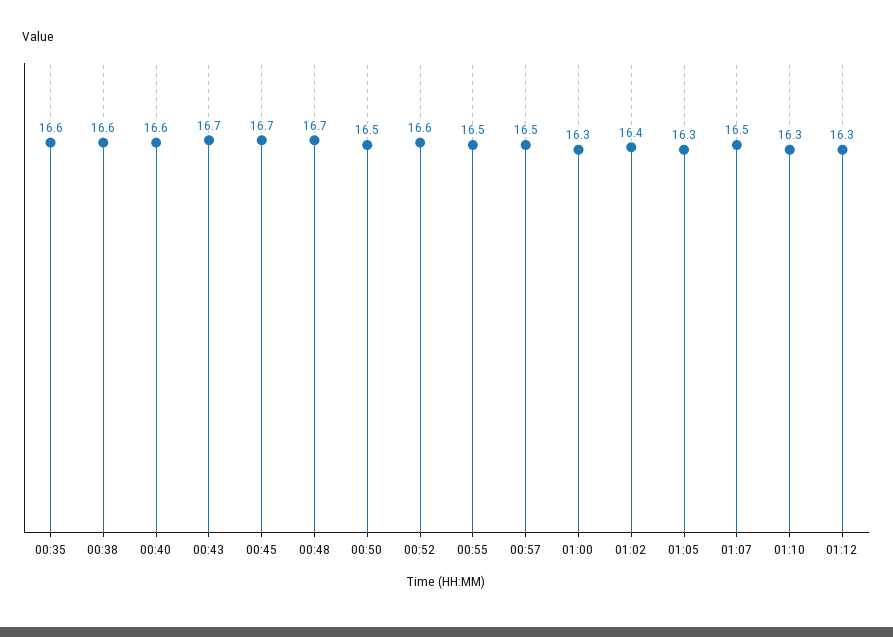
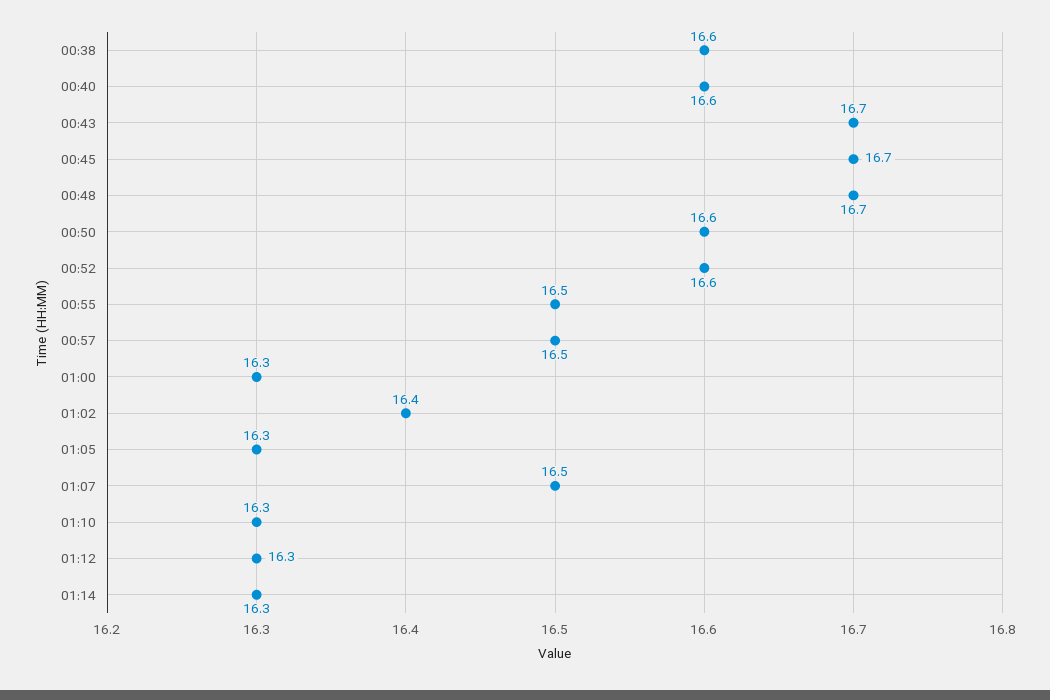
00:35: 16.6 -> none
00:50: 16.5 -> 16.6
01:14: none -> 16.3

